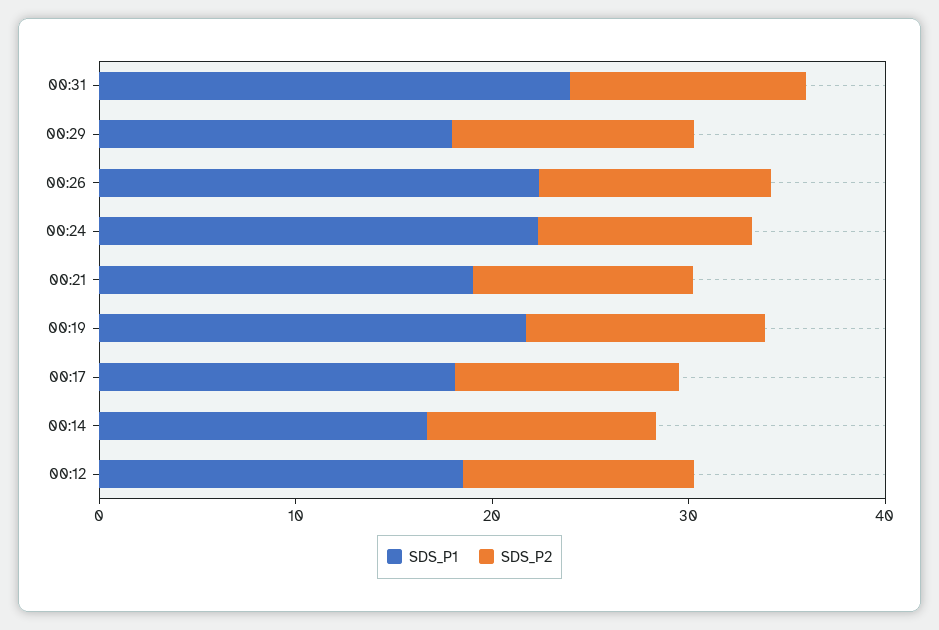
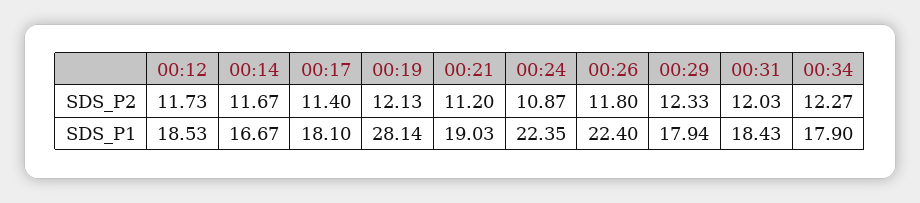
SDS_P1, 00:31: 24 -> 18.43
SDS_P1, 00:19: 22 -> 28.14
SDS_P2, 00:34: none -> 12.27
SDS_P1, 00:34: none -> 17.9

